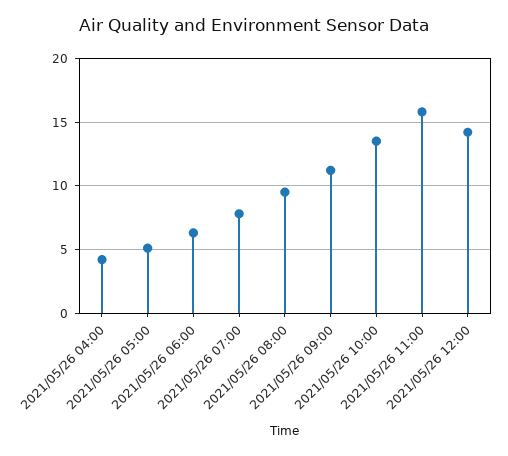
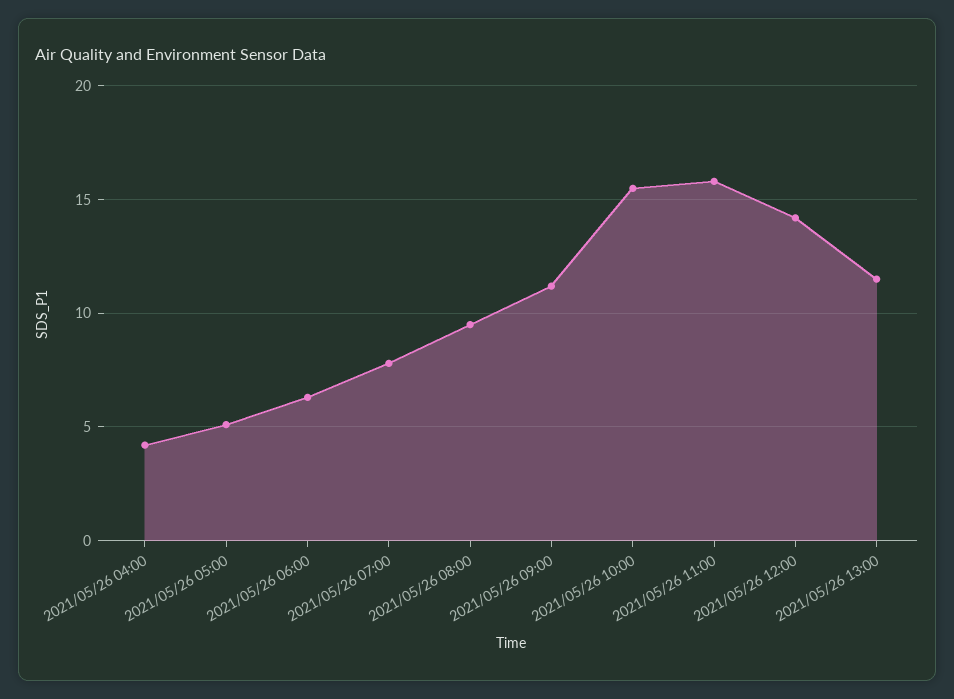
2021/05/26 10:00: 13.5 -> 15.5
2021/05/26 13:00: none -> 11.5

